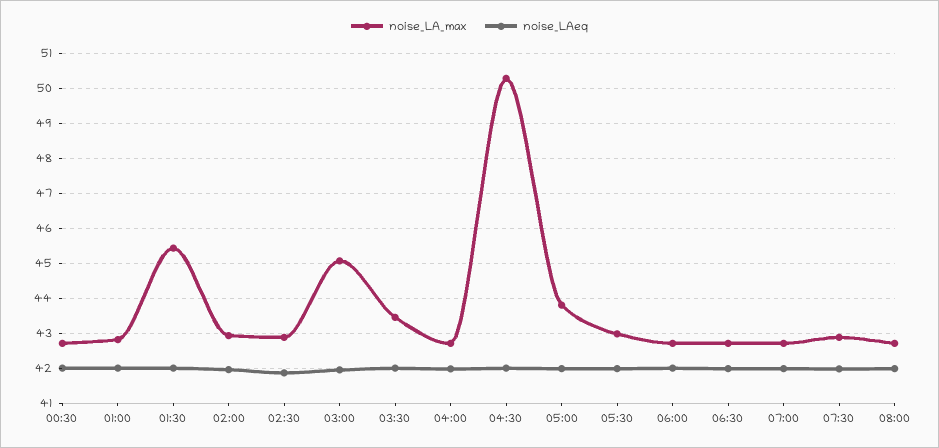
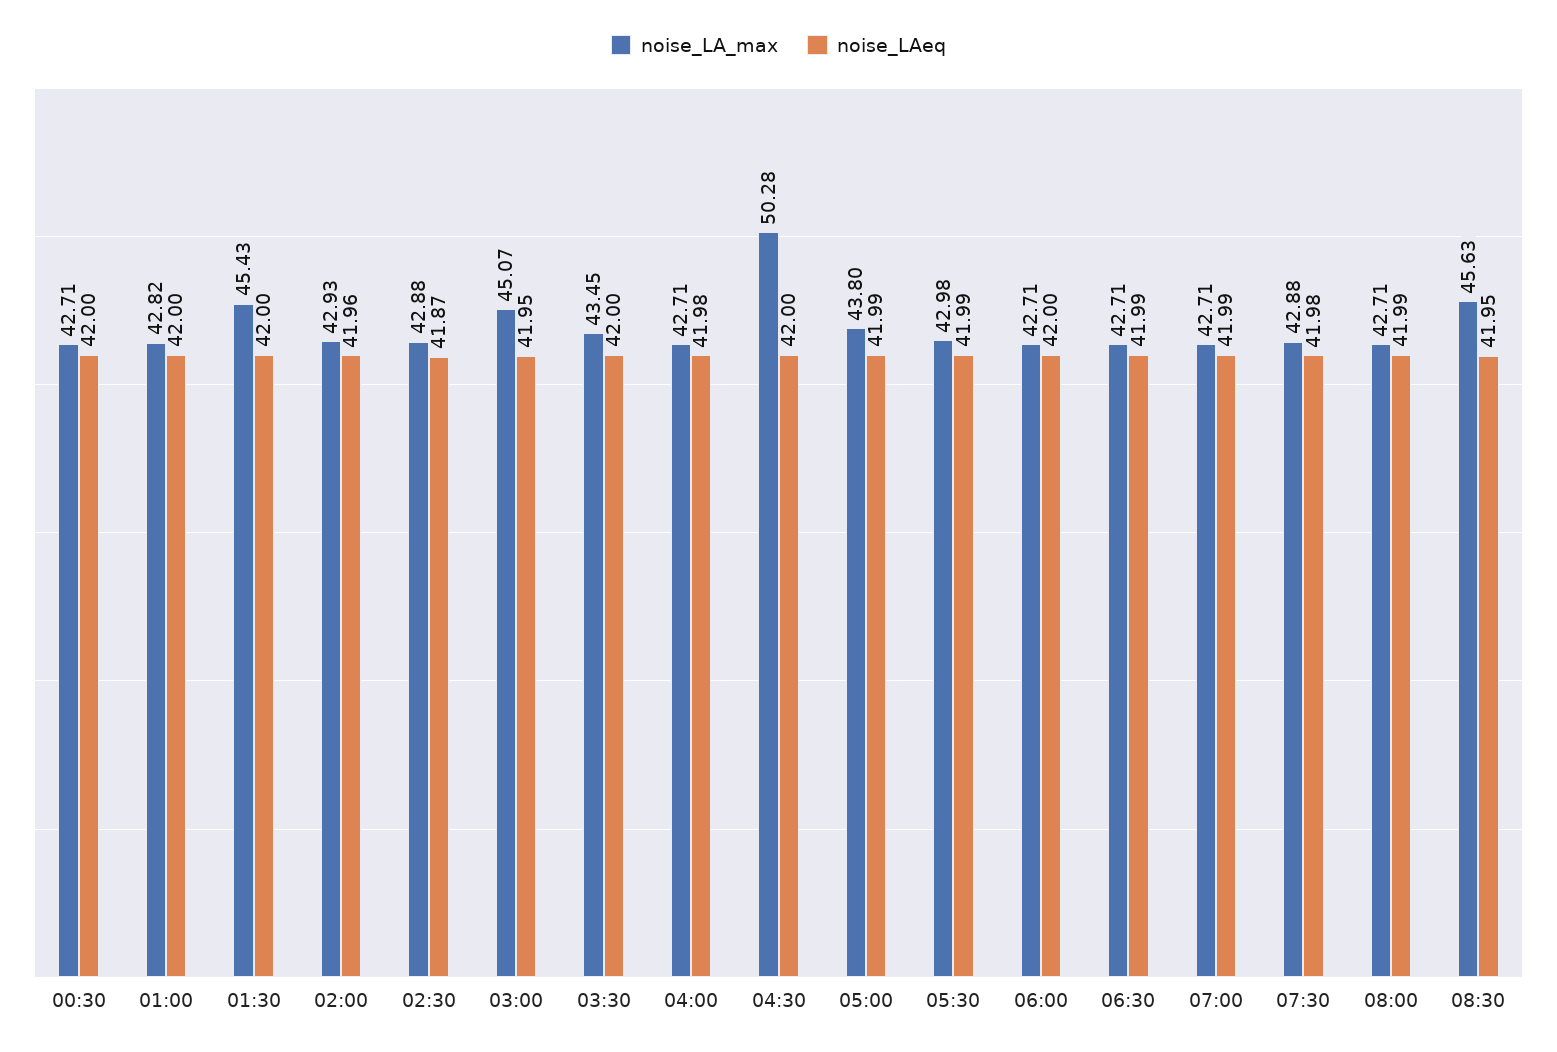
noise_LA_max, 08:30: none -> 45.63
noise_LAeq, 08:30: none -> 41.95

